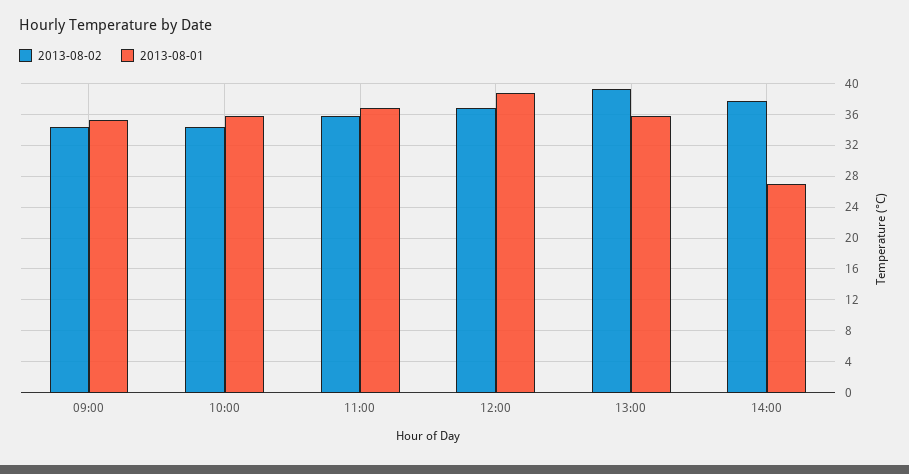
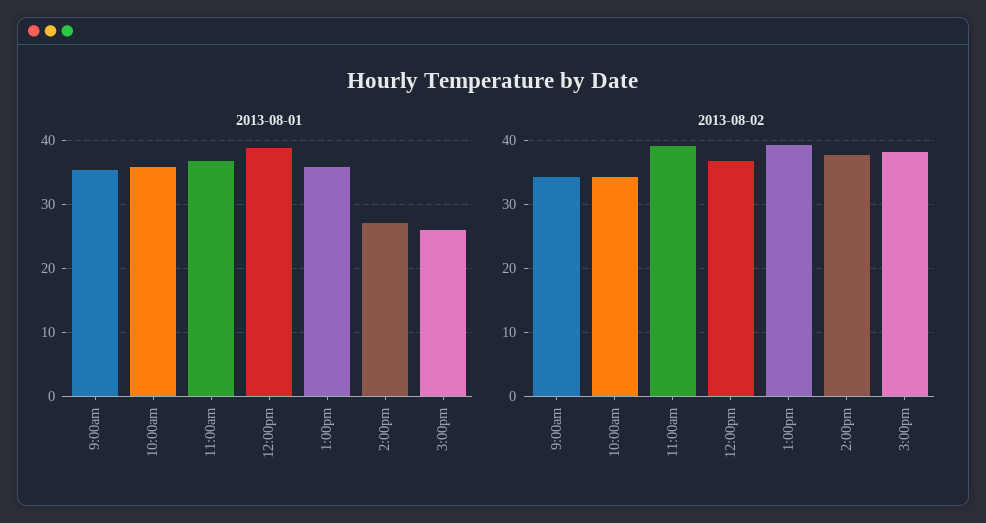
2013-08-02, 11:00: 36 -> 39
2013-08-01, 3:00pm: none -> 26
2013-08-02, 3:00pm: none -> 38

